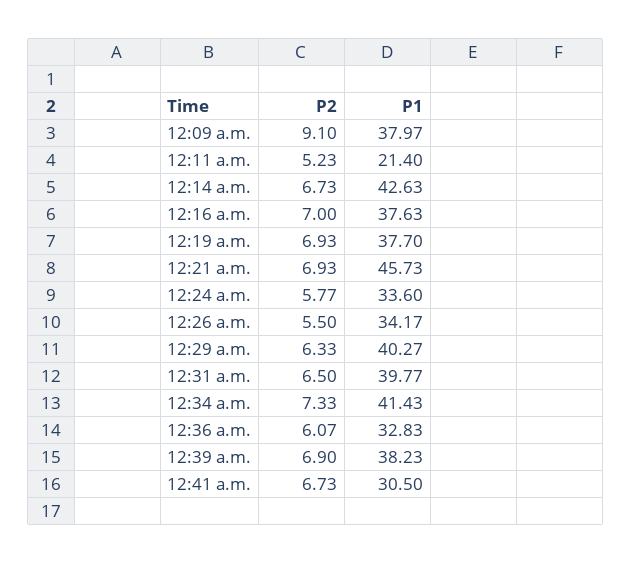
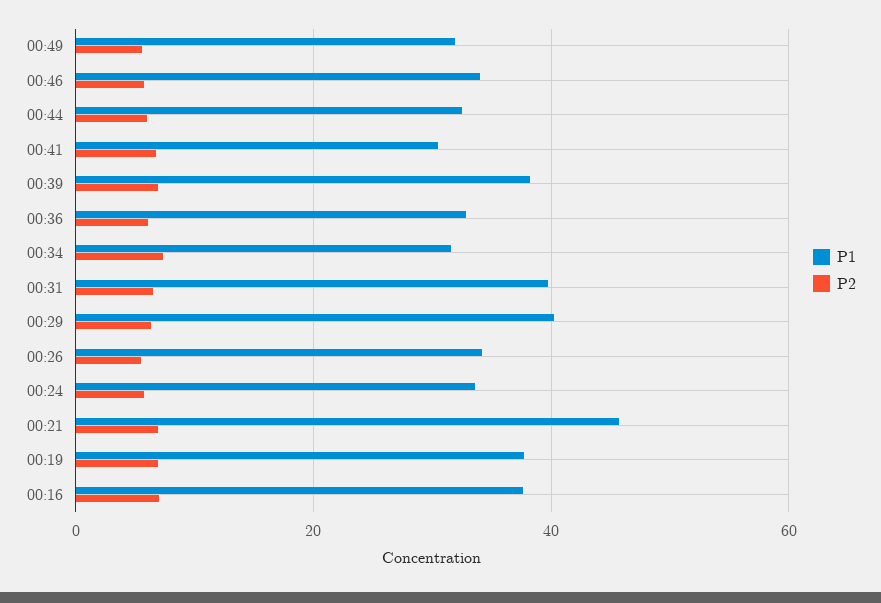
P2, 12:09 a.m.: 9.1 -> none
P1, 12:09 a.m.: 37.97 -> none
P2, 12:11 a.m.: 5.23 -> none
P1, 12:11 a.m.: 21.4 -> none
P2, 12:14 a.m.: 6.73 -> none
P1, 12:14 a.m.: 42.63 -> none
P1, 12:34 a.m.: 41.43 -> 32
P1, 00:49: none -> 32
P2, 00:49: none -> 6
P1, 00:46: none -> 34
P2, 00:46: none -> 6
P1, 00:44: none -> 32
P2, 00:44: none -> 6

